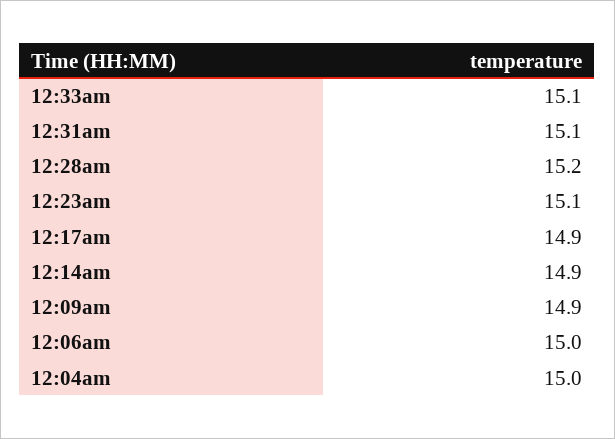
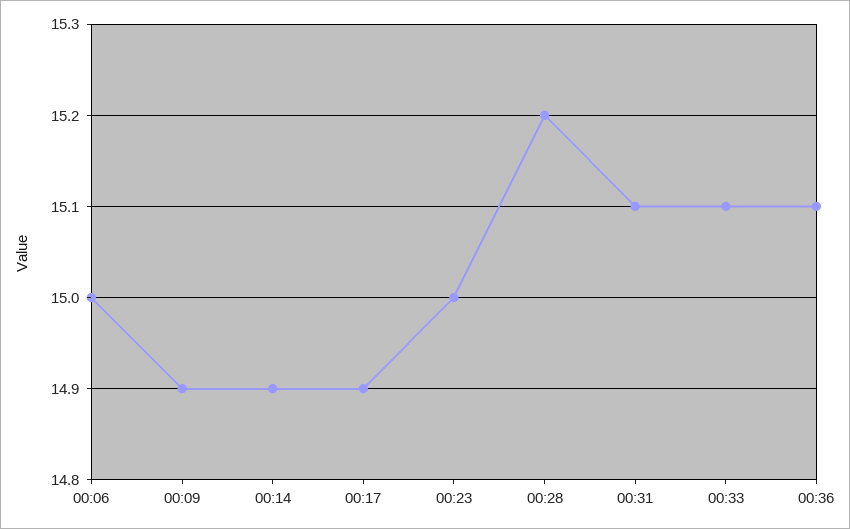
12:23am: 15.1 -> 15
12:04am: 15 -> none
00:36: none -> 15.1

